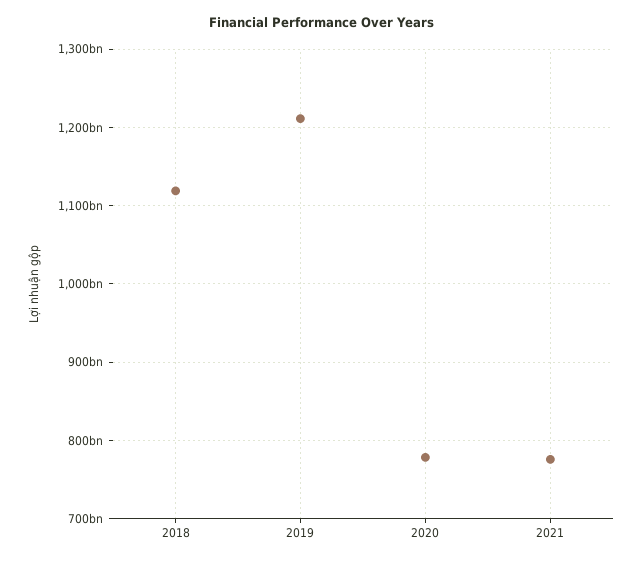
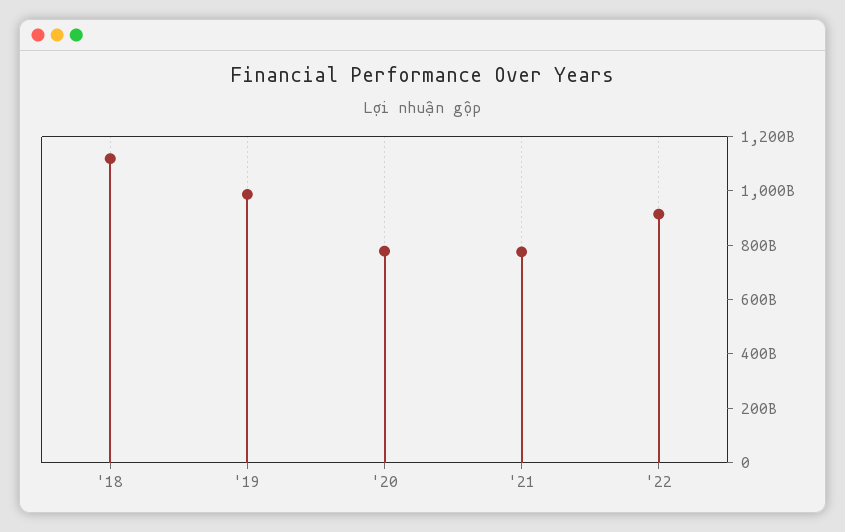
2019: 1210000000000 -> 1000000000000
'22: none -> 900000000000

